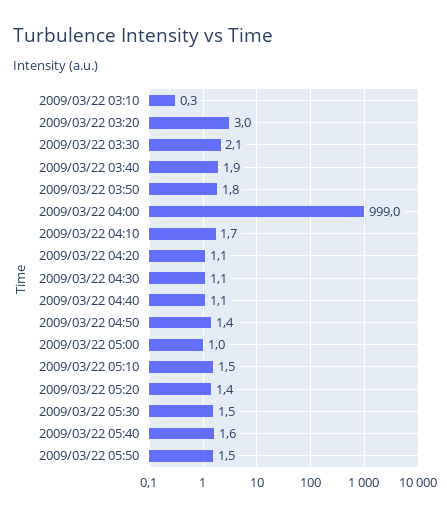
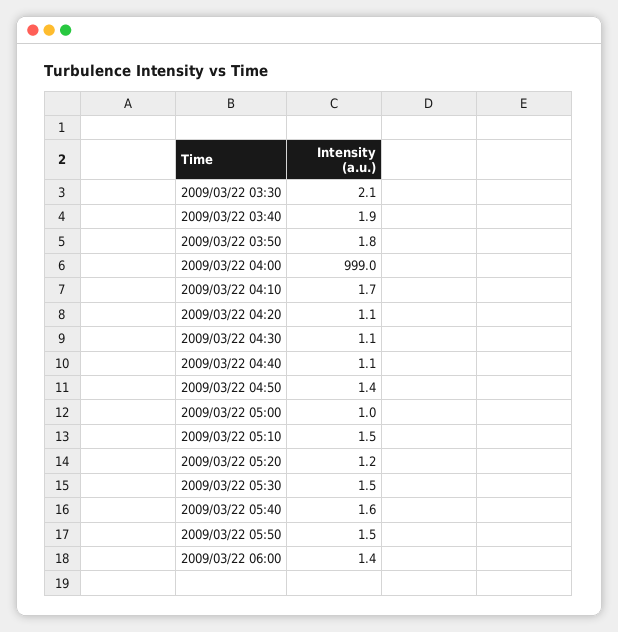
2009/03/22 03:10: 0.3 -> none
2009/03/22 03:20: 3 -> none
2009/03/22 05:20: 1.4 -> 1.2
2009/03/22 06:00: none -> 1.4

